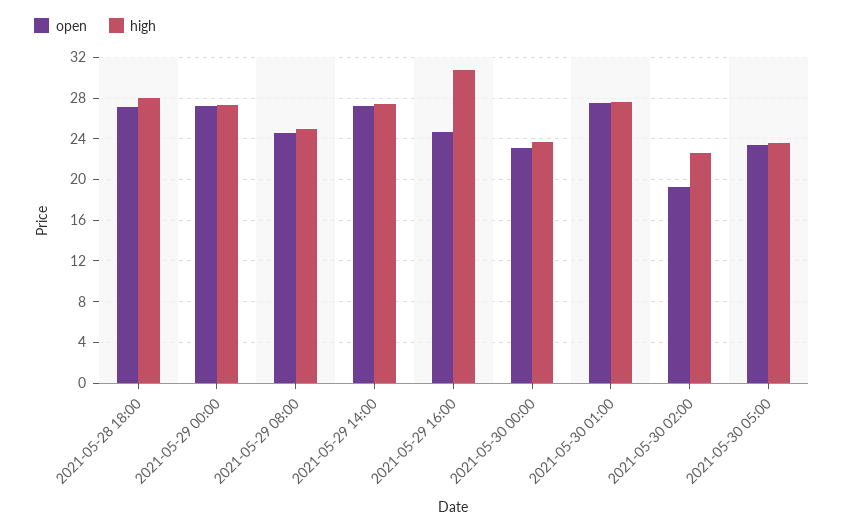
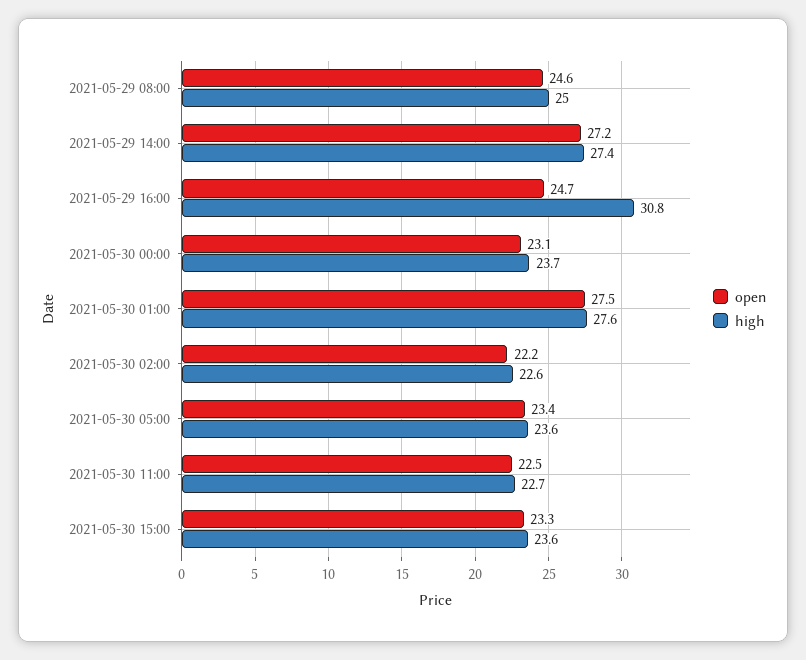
open, 2021-05-28 18:00: 27 -> none
high, 2021-05-28 18:00: 28 -> none
open, 2021-05-29 00:00: 27 -> none
high, 2021-05-29 00:00: 27 -> none
open, 2021-05-30 02:00: 19 -> 22.2
open, 2021-05-30 11:00: none -> 22.5
high, 2021-05-30 11:00: none -> 22.7
open, 2021-05-30 15:00: none -> 23.3
high, 2021-05-30 15:00: none -> 23.6

